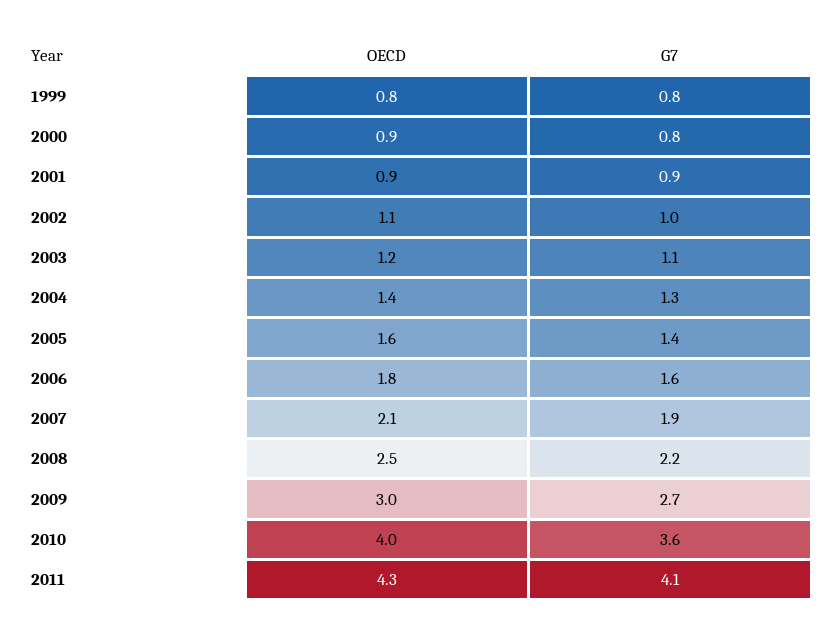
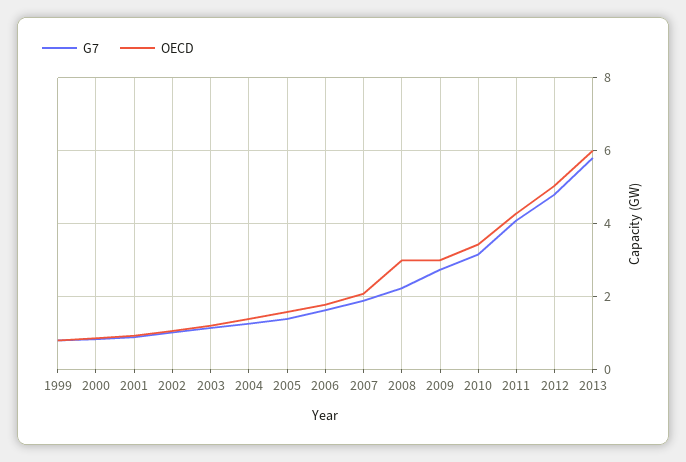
OECD, 2008: 2.5 -> 3
OECD, 2010: 4 -> 3.4
G7, 2010: 3.6 -> 3.2
G7, 2012: none -> 4.8
OECD, 2012: none -> 5
G7, 2013: none -> 5.8
OECD, 2013: none -> 6

